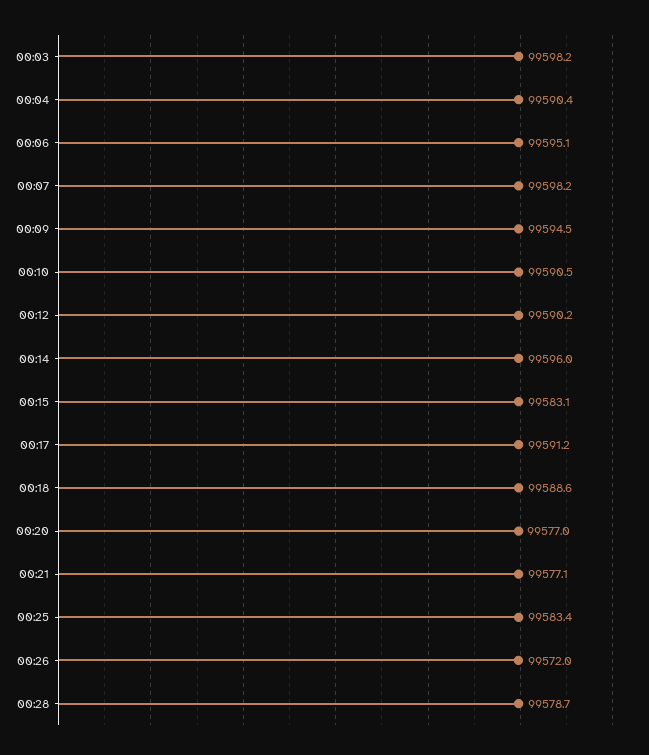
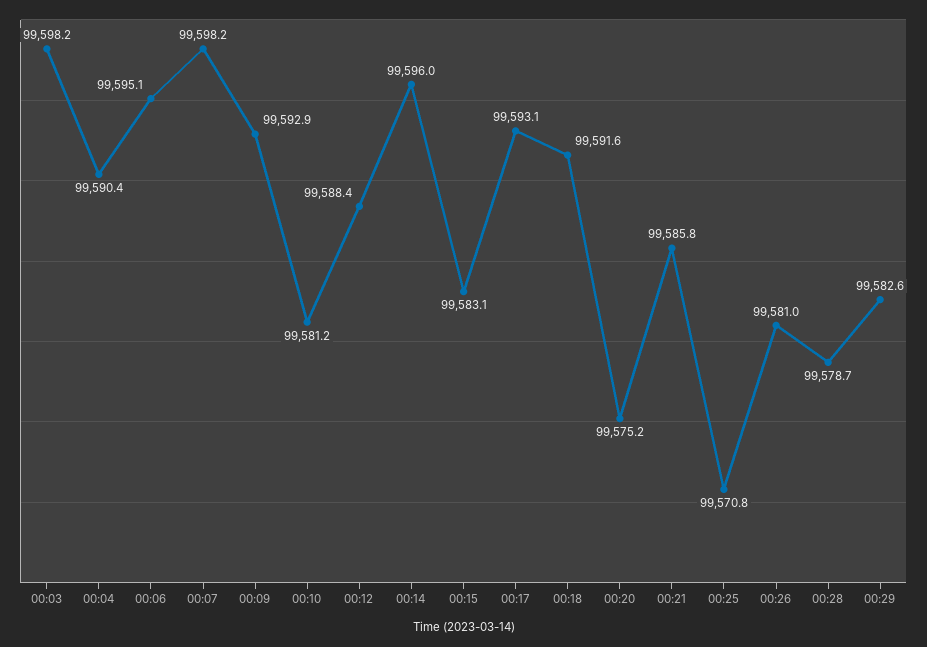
00:09: 99594.5 -> 99592.9
00:10: 99590.5 -> 99581.2
00:12: 99590.2 -> 99588.4
00:17: 99591.2 -> 99593.1
00:18: 99588.6 -> 99591.6
00:20: 99577 -> 99575.2
00:21: 99577.1 -> 99585.8
00:25: 99583.4 -> 99570.8
00:26: 99572 -> 99581
00:29: none -> 99582.6

